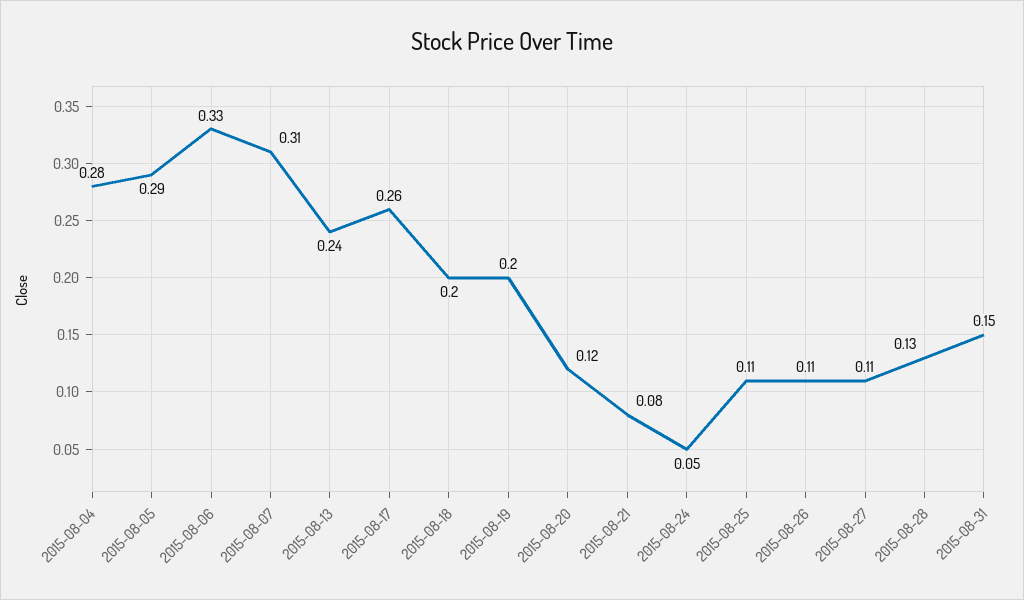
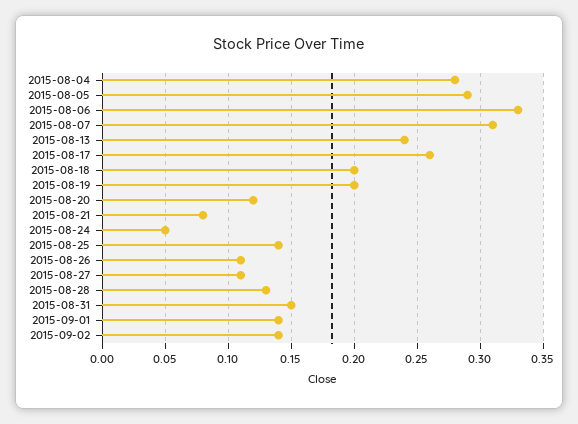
2015-08-25: 0.11 -> 0.14
2015-09-01: none -> 0.14
2015-09-02: none -> 0.14

